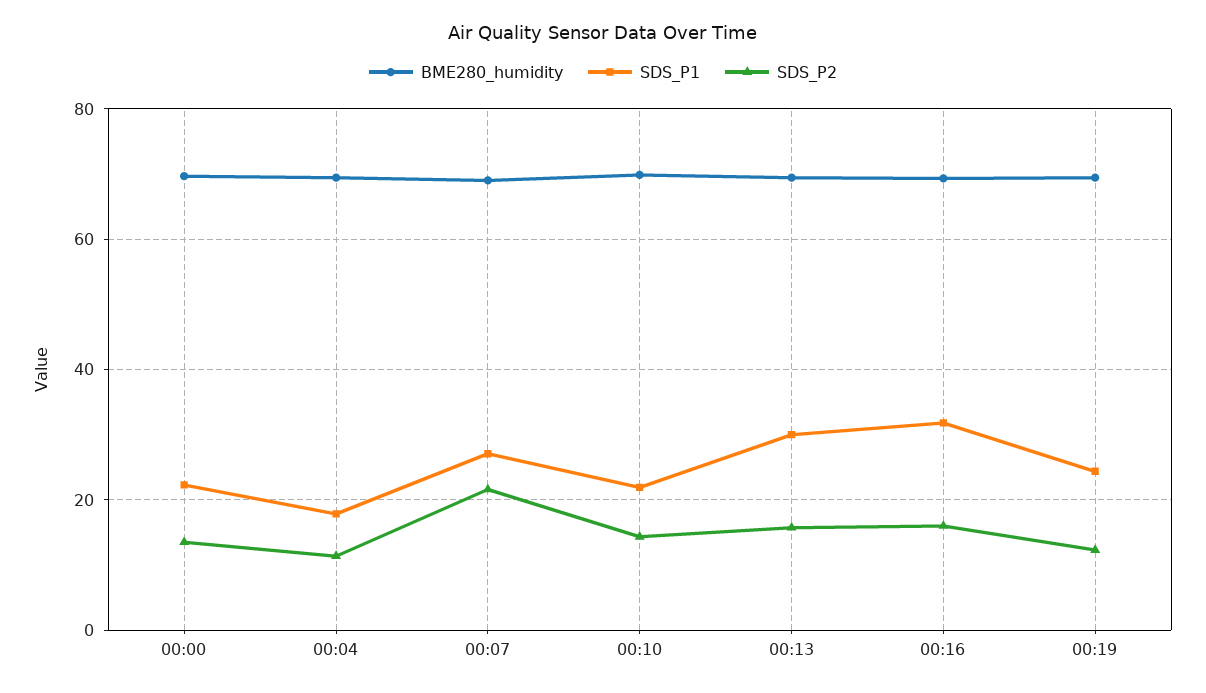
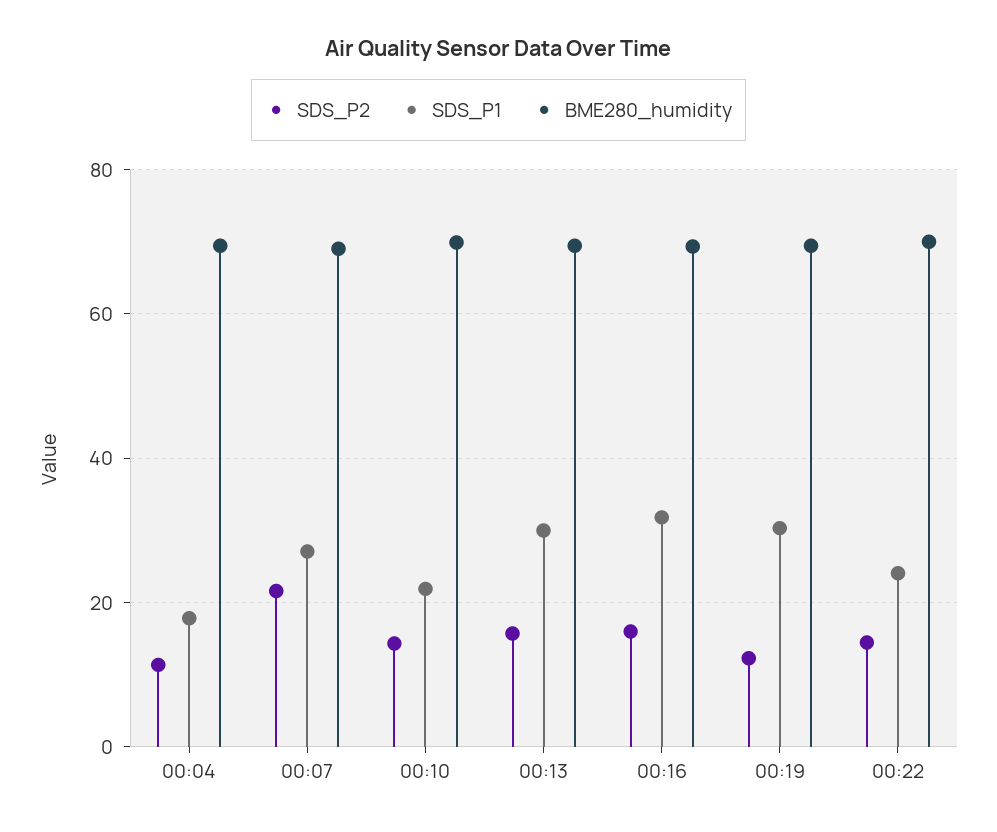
BME280_humidity, 00:00: 70 -> none
SDS_P1, 00:00: 22 -> none
SDS_P2, 00:00: 14 -> none
SDS_P1, 00:19: 24 -> 30
SDS_P2, 00:22: none -> 14
SDS_P1, 00:22: none -> 24
BME280_humidity, 00:22: none -> 70

